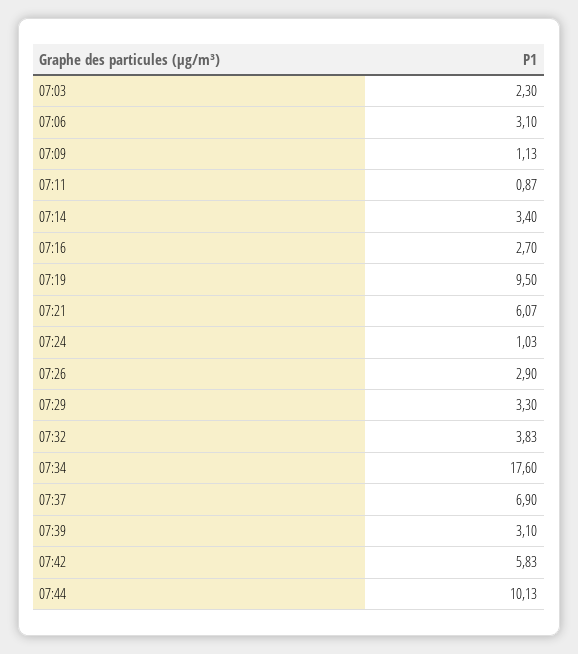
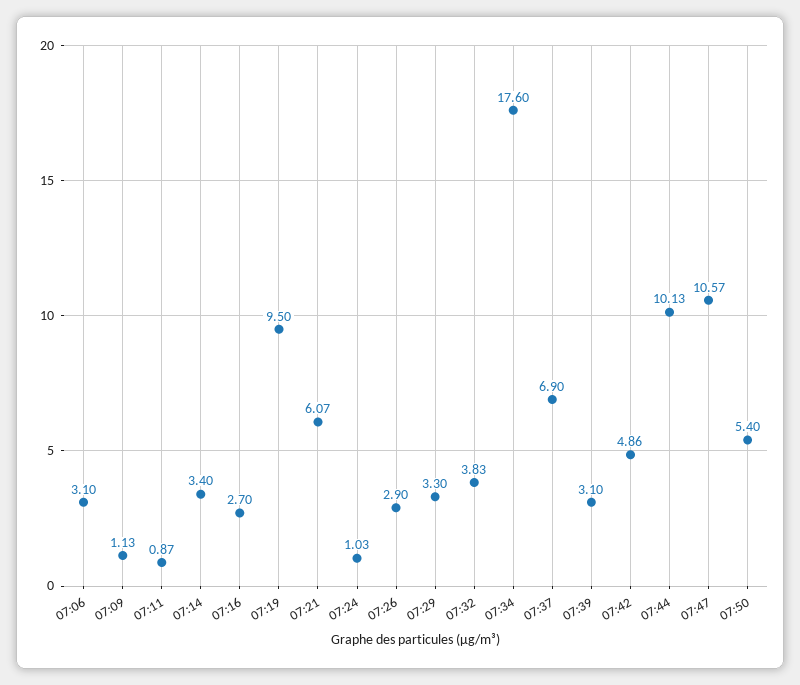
07:03: 2.3 -> none
07:42: 5.83 -> 4.86
07:47: none -> 10.57
07:50: none -> 5.4

